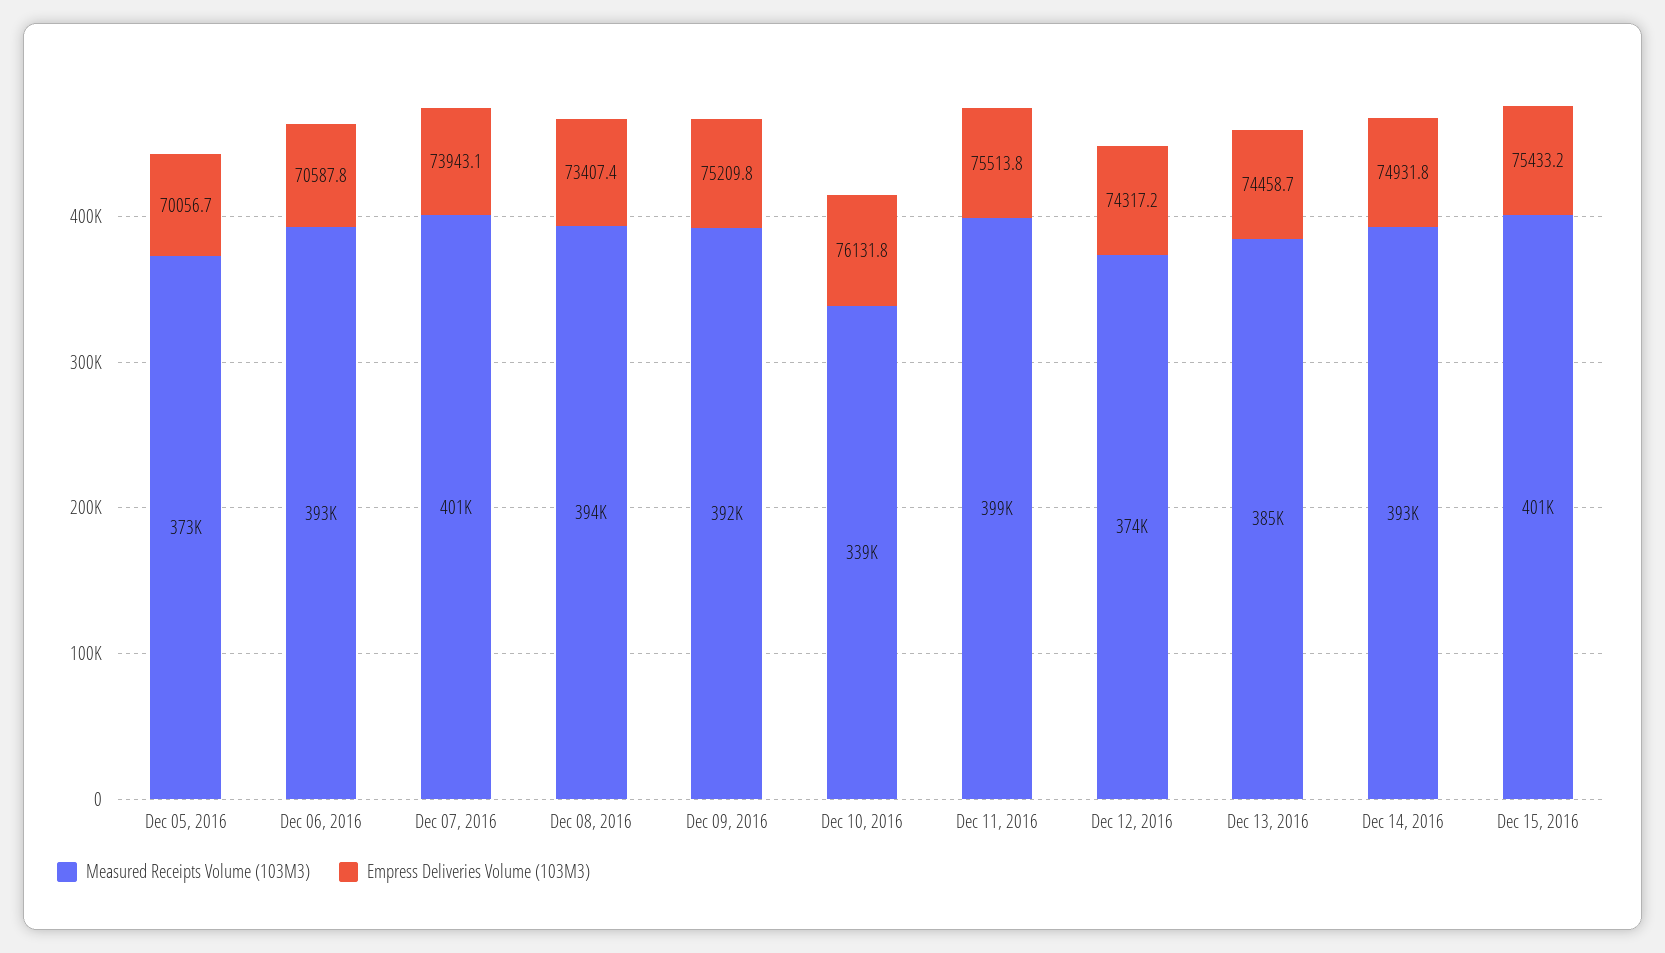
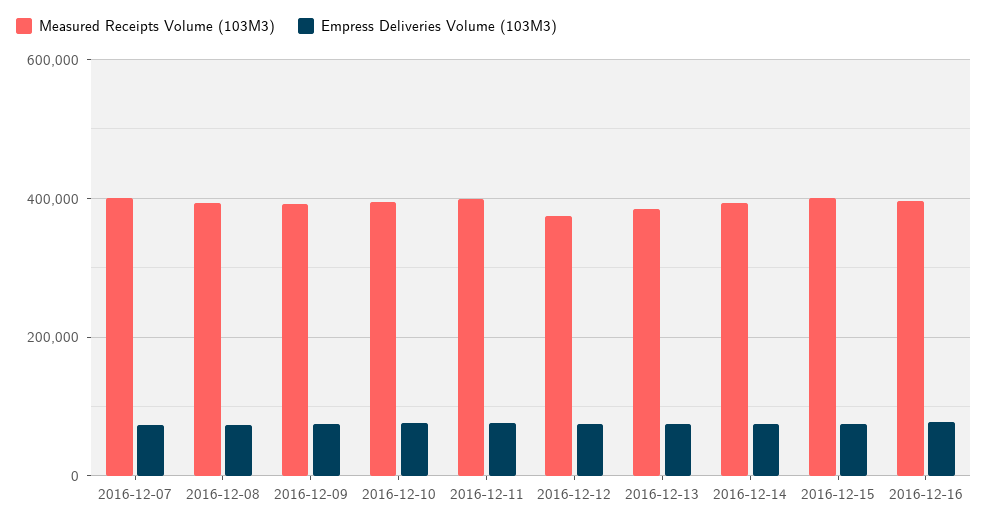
Measured Receipts Volume (103M3), Dec 05, 2016: 373000 -> none
Empress Deliveries Volume (103M3), Dec 05, 2016: 70056.7 -> none
Measured Receipts Volume (103M3), Dec 06, 2016: 393000 -> none
Empress Deliveries Volume (103M3), Dec 06, 2016: 70587.8 -> none
Measured Receipts Volume (103M3), Dec 10, 2016: 339000 -> 400000
Measured Receipts Volume (103M3), 2016-12-16: none -> 400000
Empress Deliveries Volume (103M3), 2016-12-16: none -> 80000

